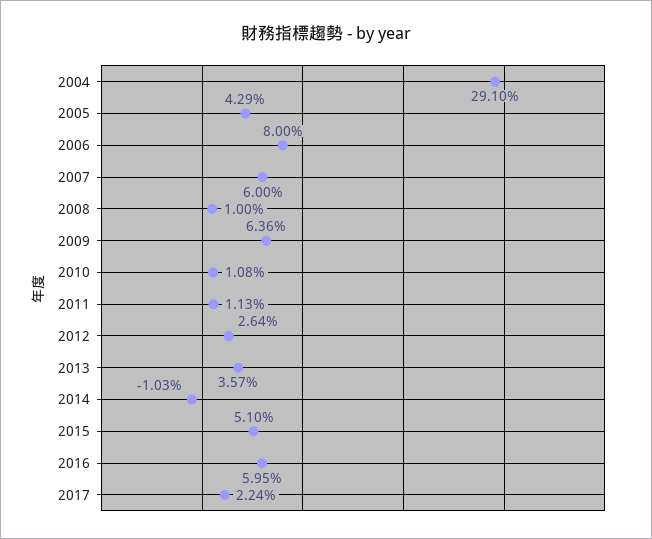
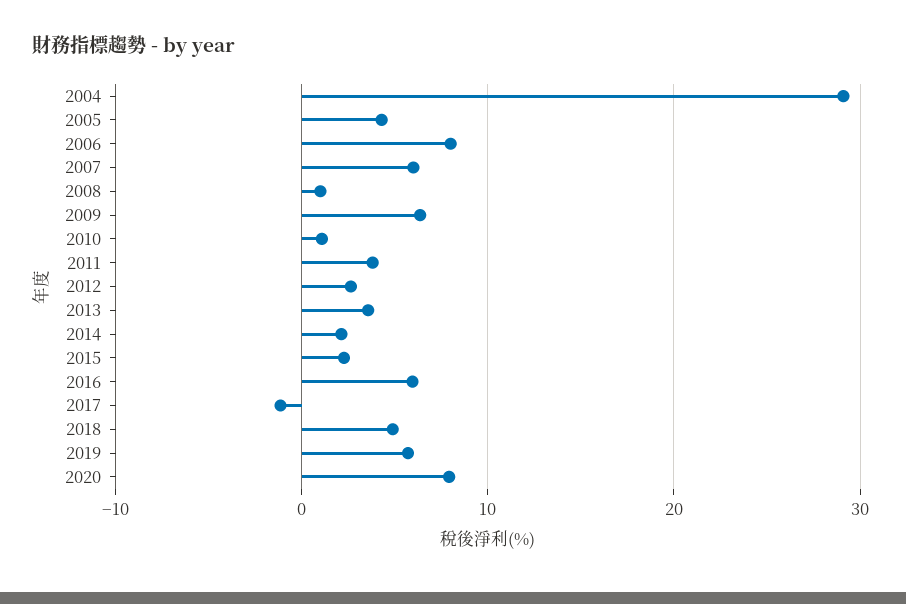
2011: 1.13 -> 4
2014: -1.03 -> 2
2015: 5.1 -> 2
2017: 2.24 -> -1
2018: none -> 5
2019: none -> 6
2020: none -> 8

